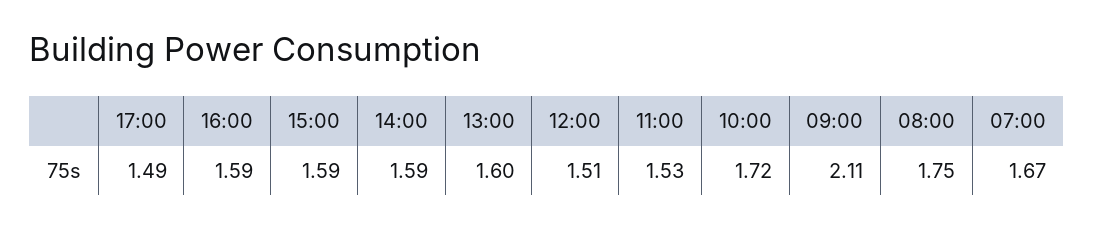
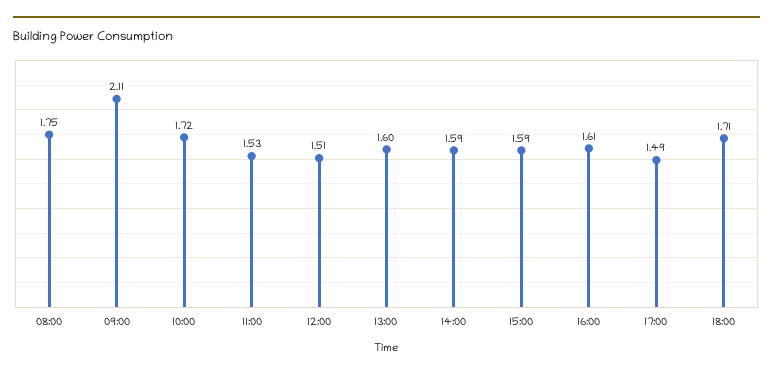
16:00: 1.59 -> 1.61
07:00: 1.67 -> none
18:00: none -> 1.71

